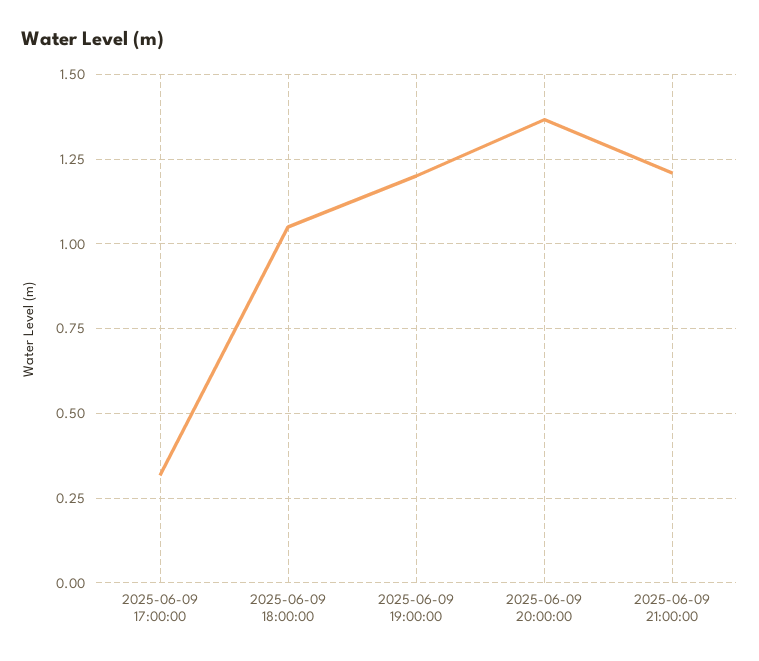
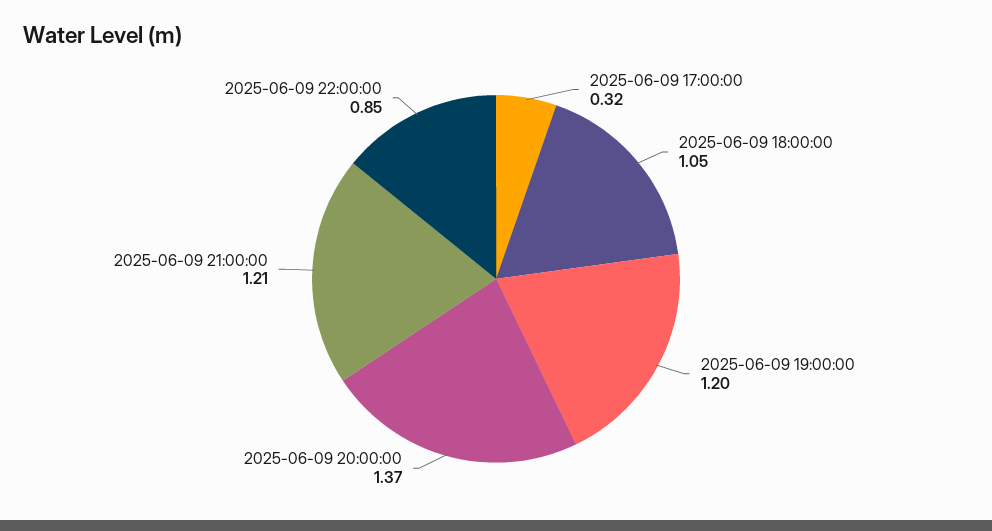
2025-06-09 22:00:00: none -> 0.85

